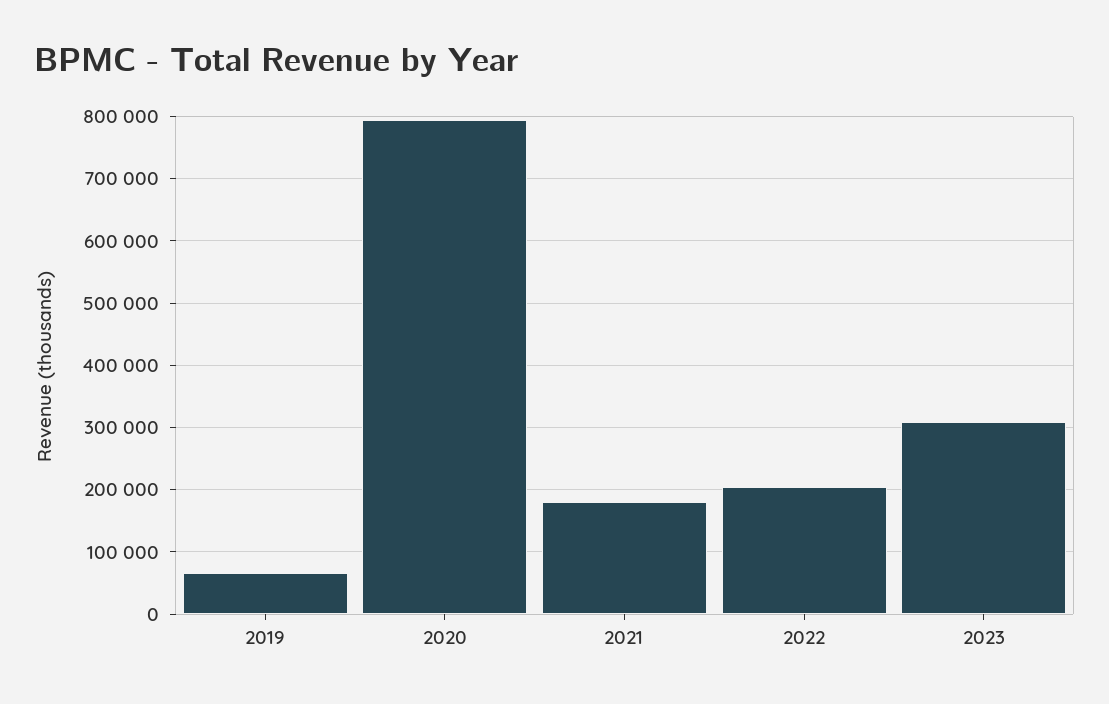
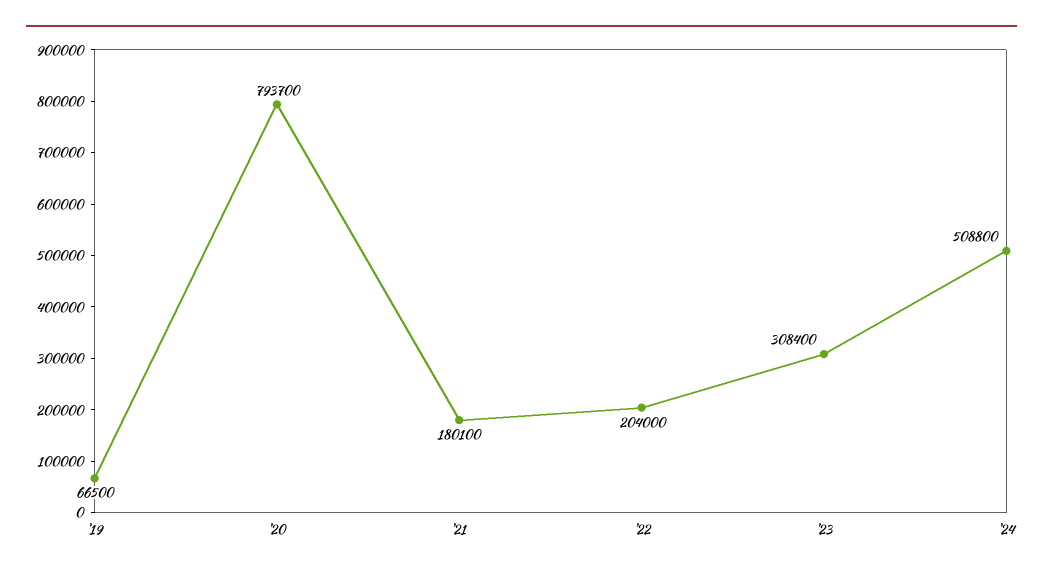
'24: none -> 508800

